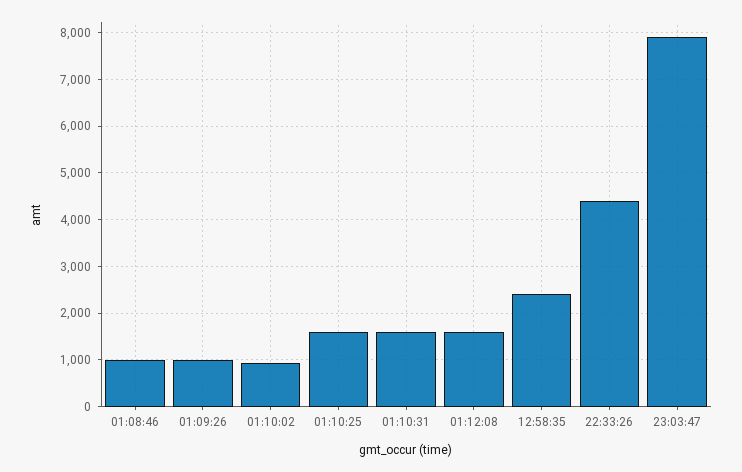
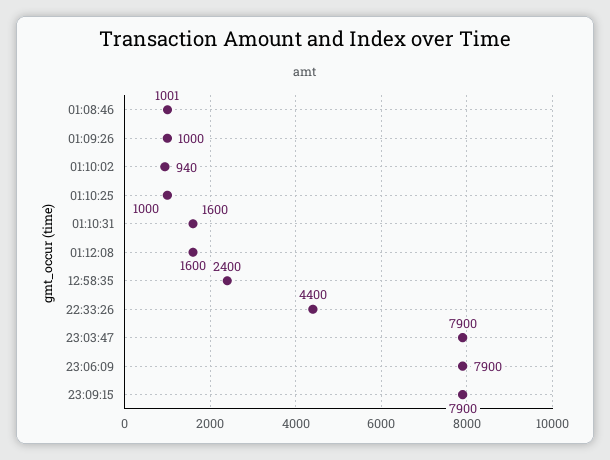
01:10:25: 1600 -> 1000
23:06:09: none -> 7900
23:09:15: none -> 7900

